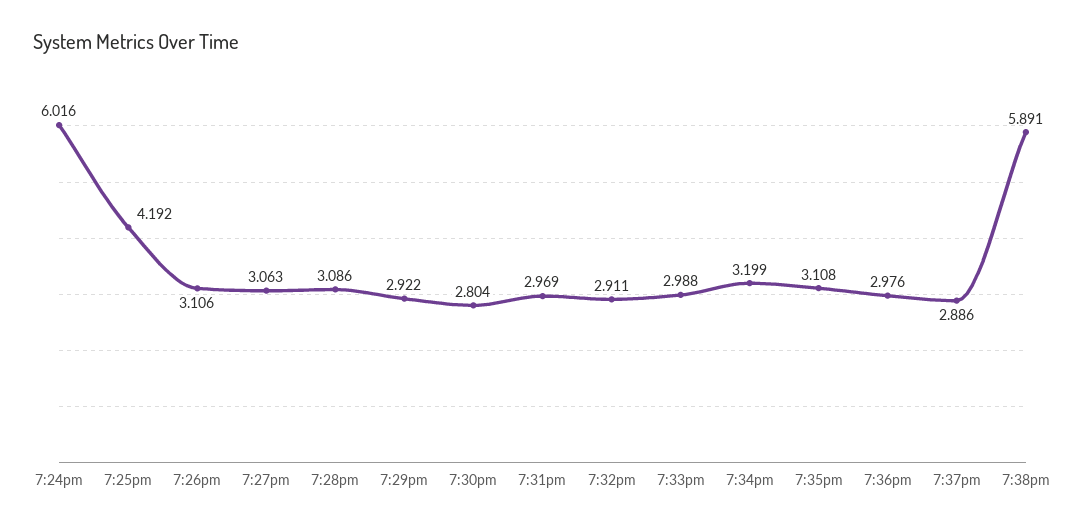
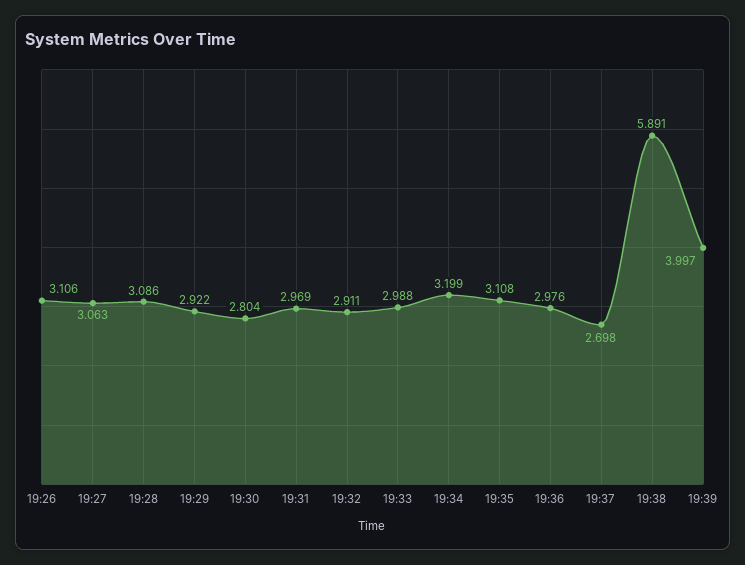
7:24pm: 6.016 -> none
7:25pm: 4.192 -> none
7:37pm: 2.886 -> 2.698
19:39: none -> 3.997

